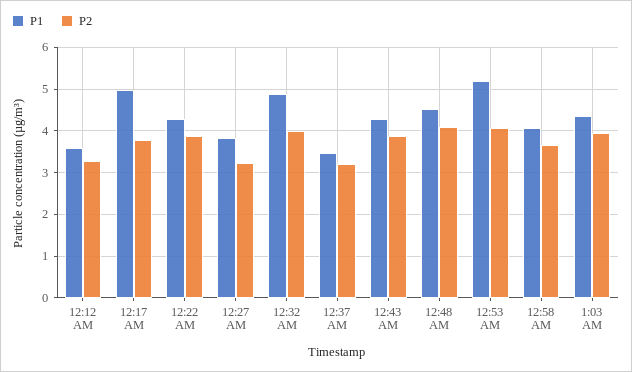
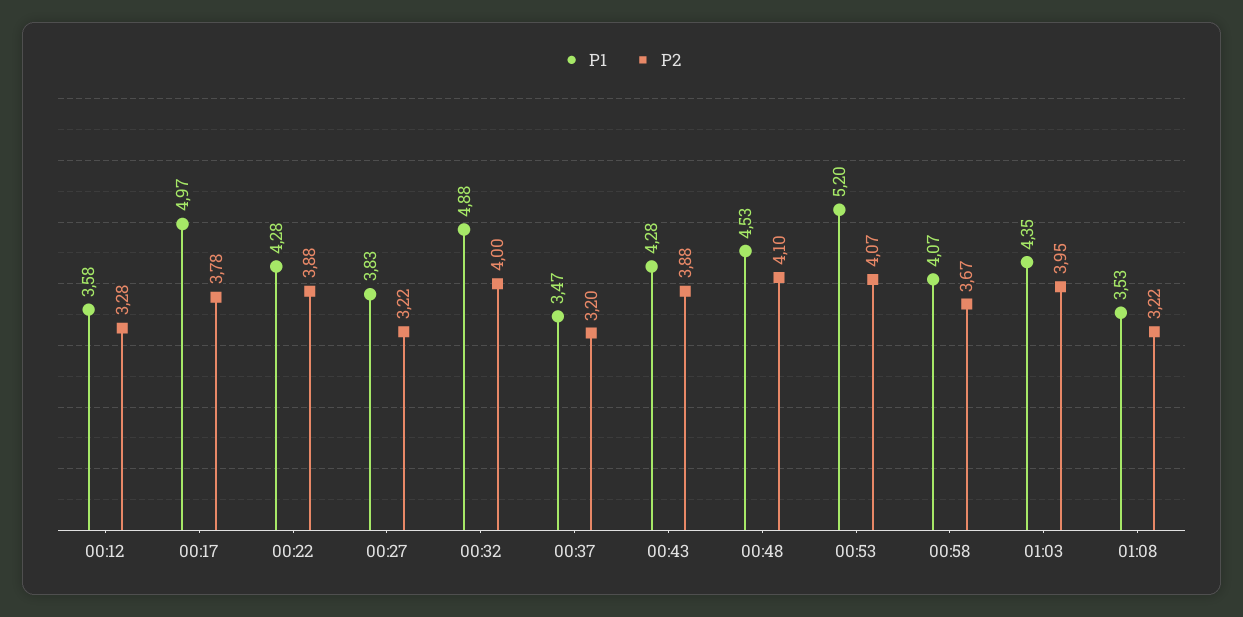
P1, 01:08: none -> 3.53
P2, 01:08: none -> 3.22

